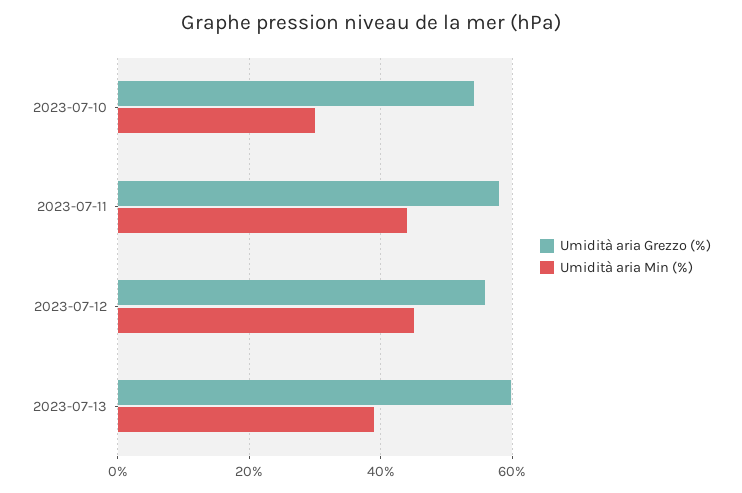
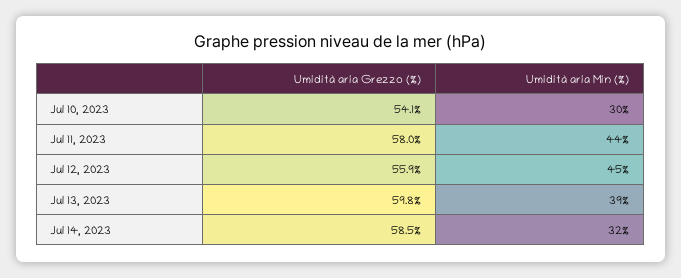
Umidità aria Grezzo (%), Jul 14, 2023: none -> 58.5
Umidità aria Min (%), Jul 14, 2023: none -> 32

